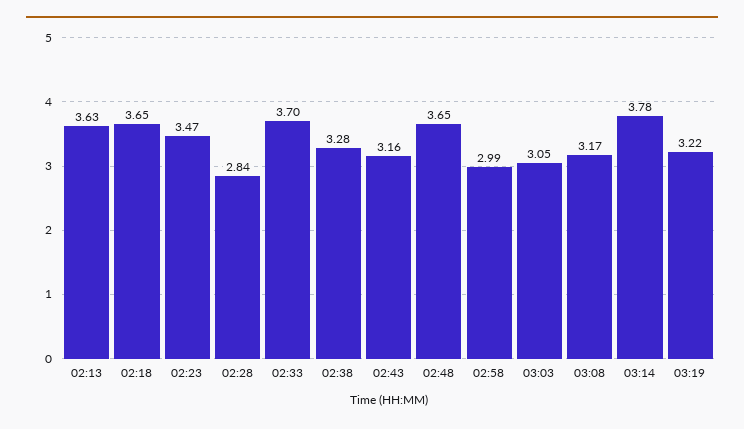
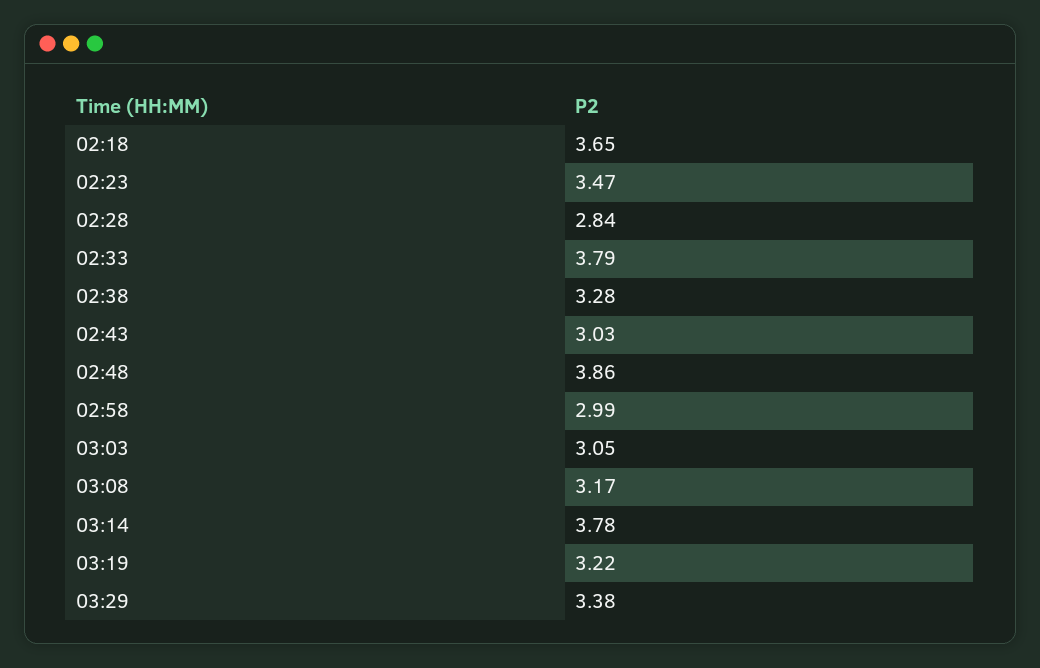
02:13: 3.63 -> none
02:33: 3.7 -> 3.79
02:43: 3.16 -> 3.03
02:48: 3.65 -> 3.86
03:29: none -> 3.38

